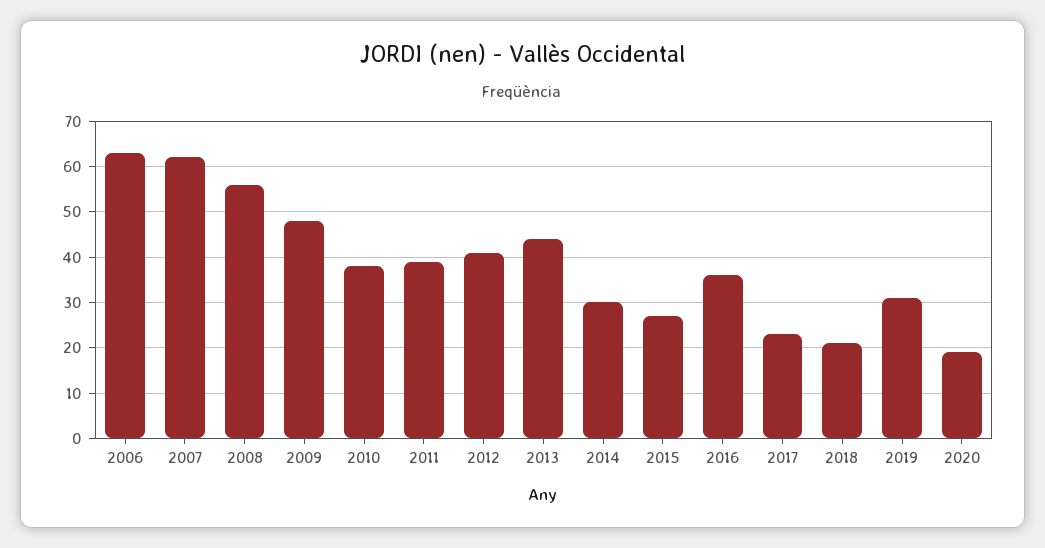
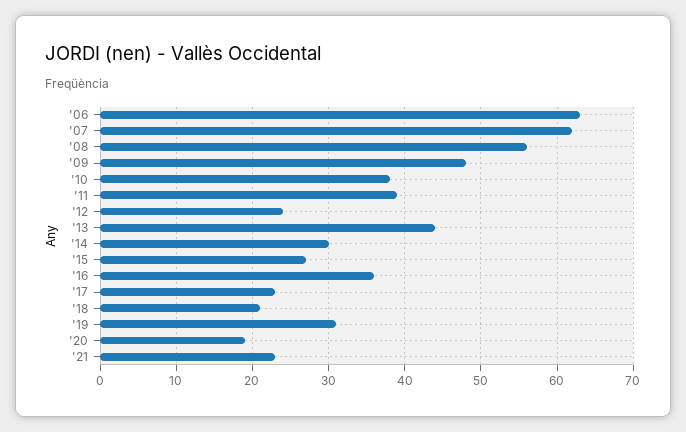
2012: 40 -> 24
'21: none -> 23

